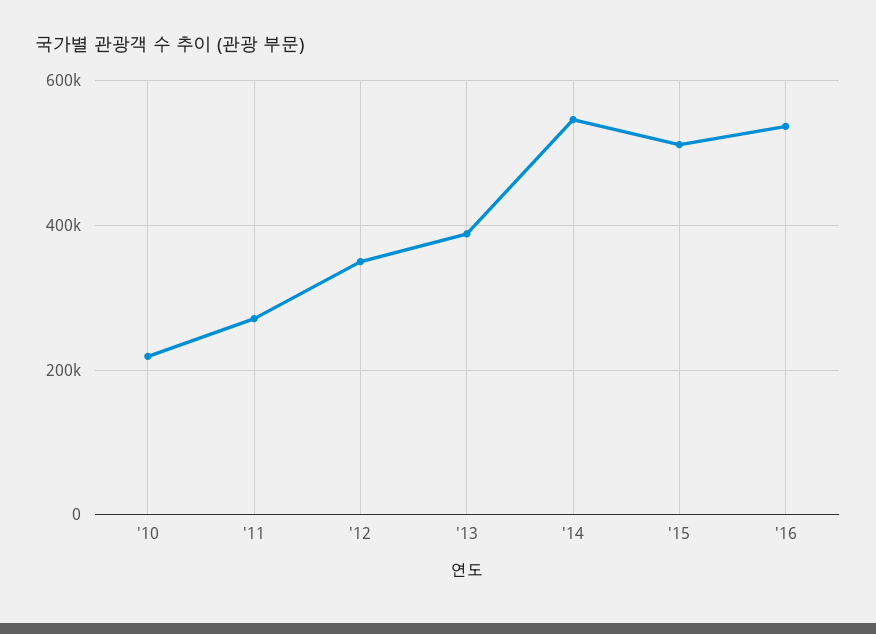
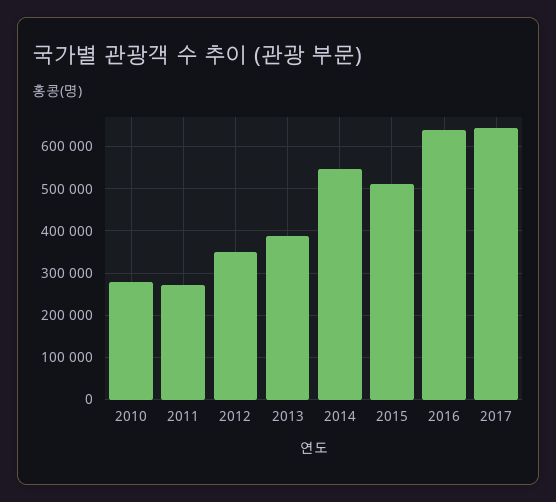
'10: 220000 -> 280000
'16: 540000 -> 640000
2017: none -> 640000

